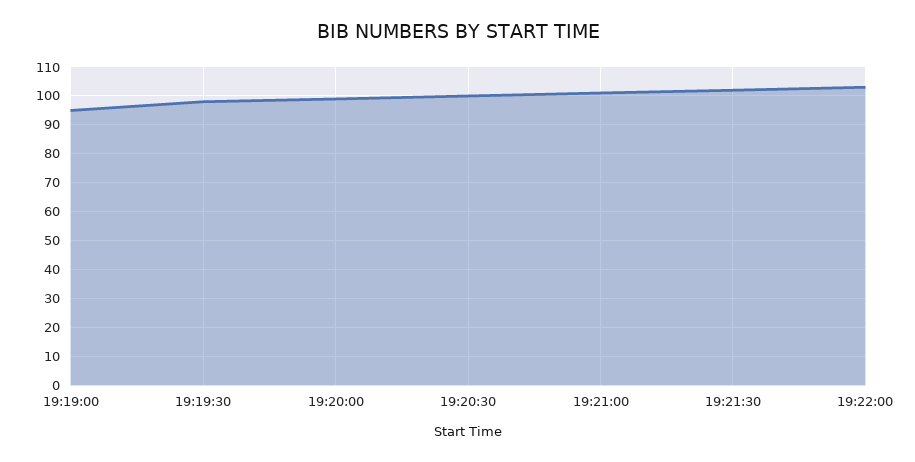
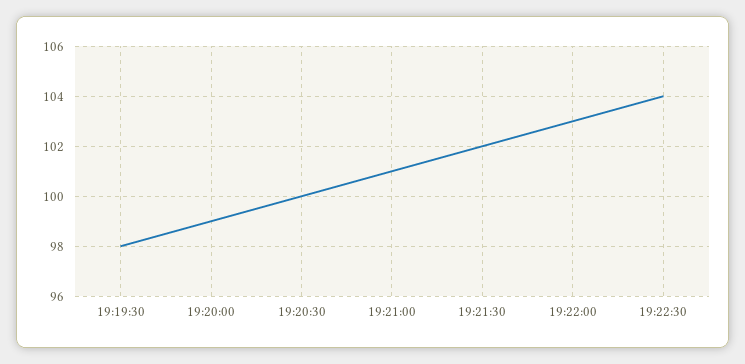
19:19:00: 95 -> none
19:22:30: none -> 104

